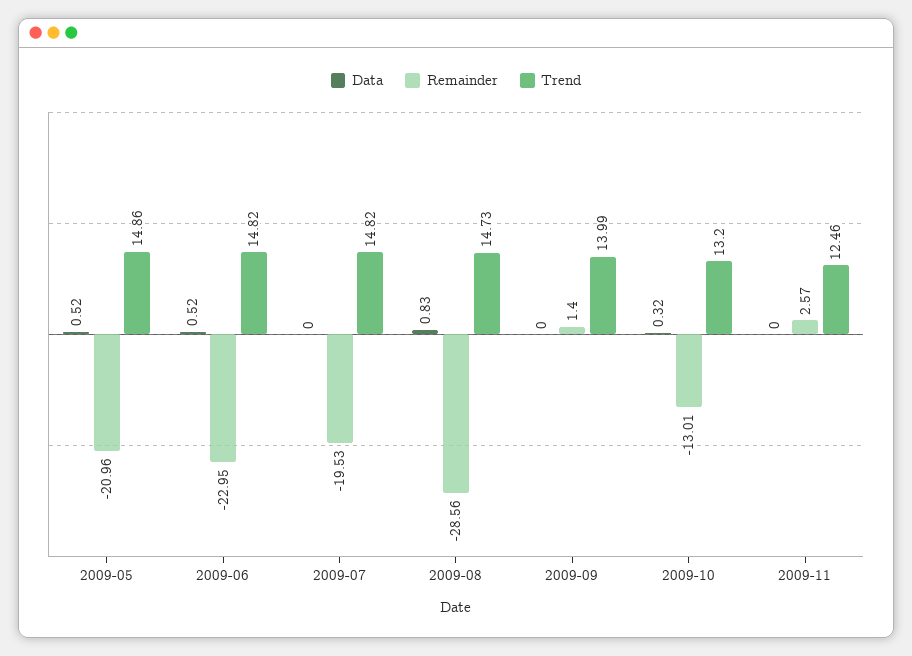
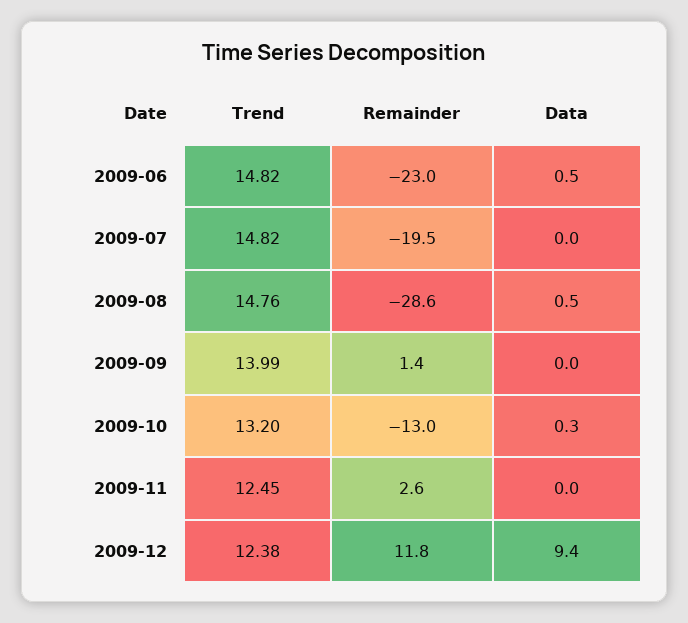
Data, 2009-05: 0.52 -> none
Remainder, 2009-05: -20.96 -> none
Trend, 2009-05: 14.86 -> none
Data, 2009-08: 0.83 -> 0.5
Trend, 2009-08: 14.73 -> 14.76
Trend, 2009-11: 12.46 -> 12.45
Trend, 2009-12: none -> 12.38
Remainder, 2009-12: none -> 11.8
Data, 2009-12: none -> 9.4

